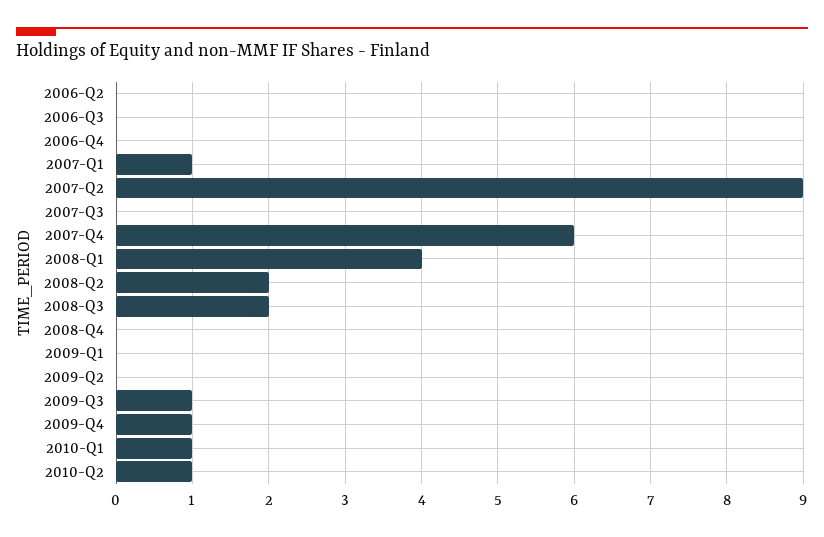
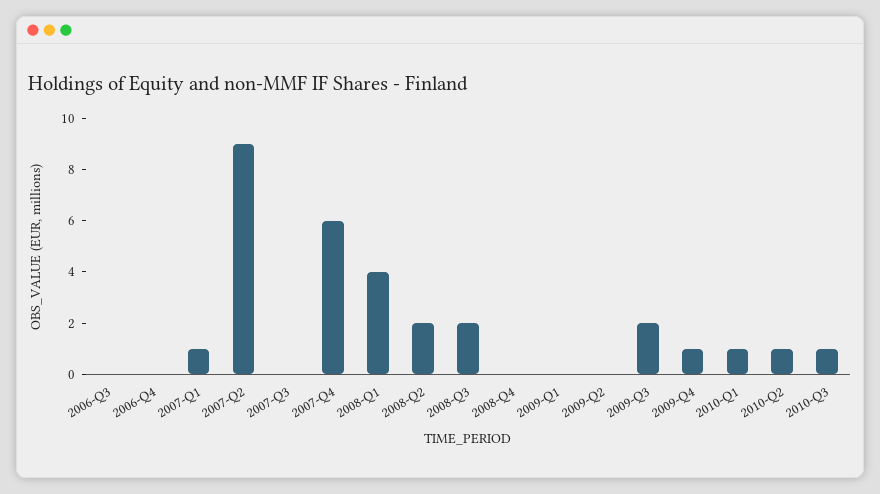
2006-Q2: 0 -> none
2009-Q3: 1 -> 2
2010-Q3: none -> 1

